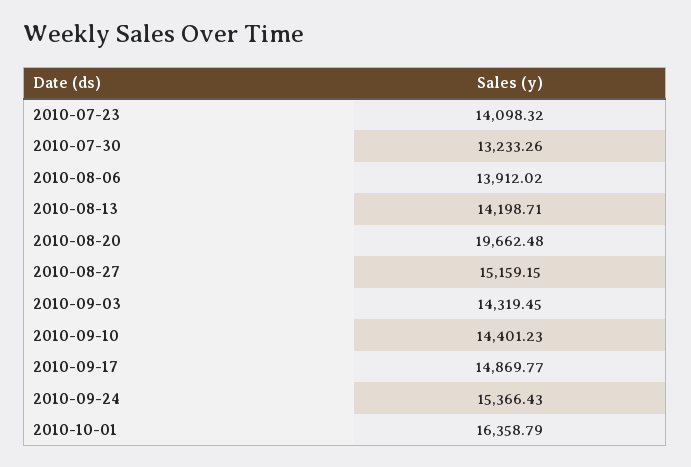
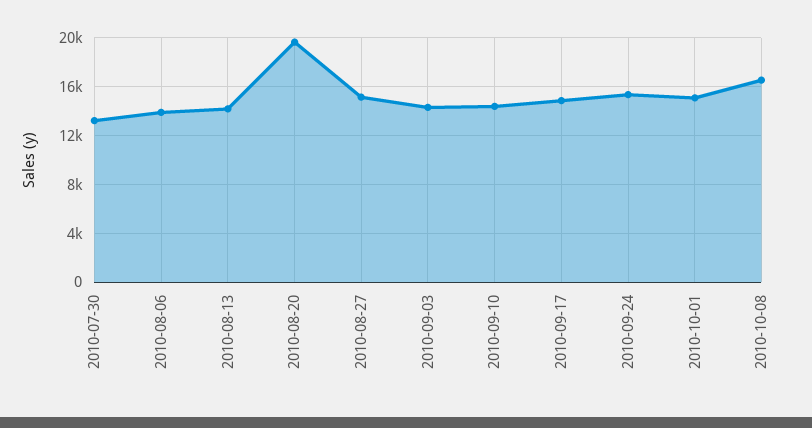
2010-07-23: 14098.32 -> none
2010-10-01: 16358.79 -> 15000
2010-10-08: none -> 16500

